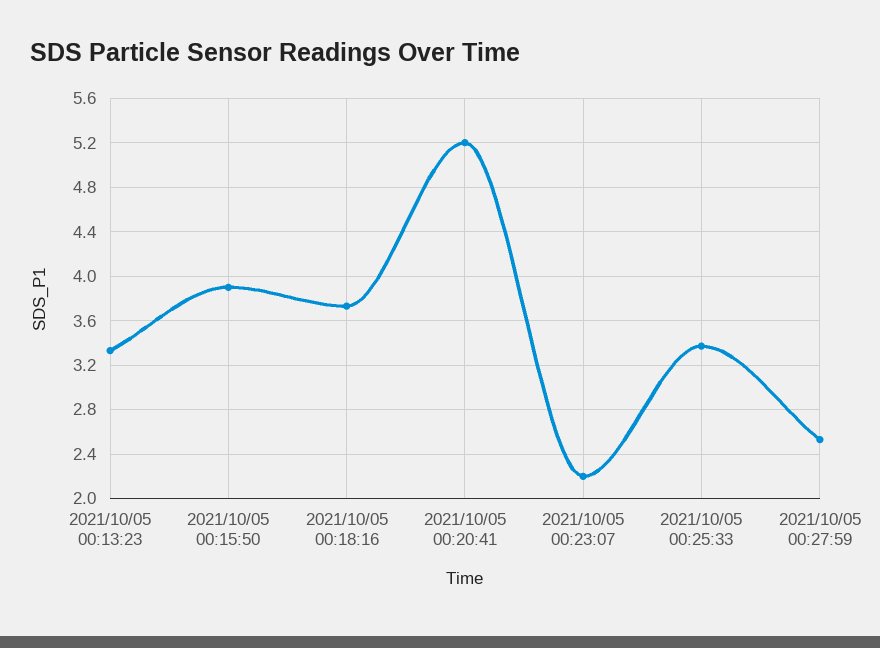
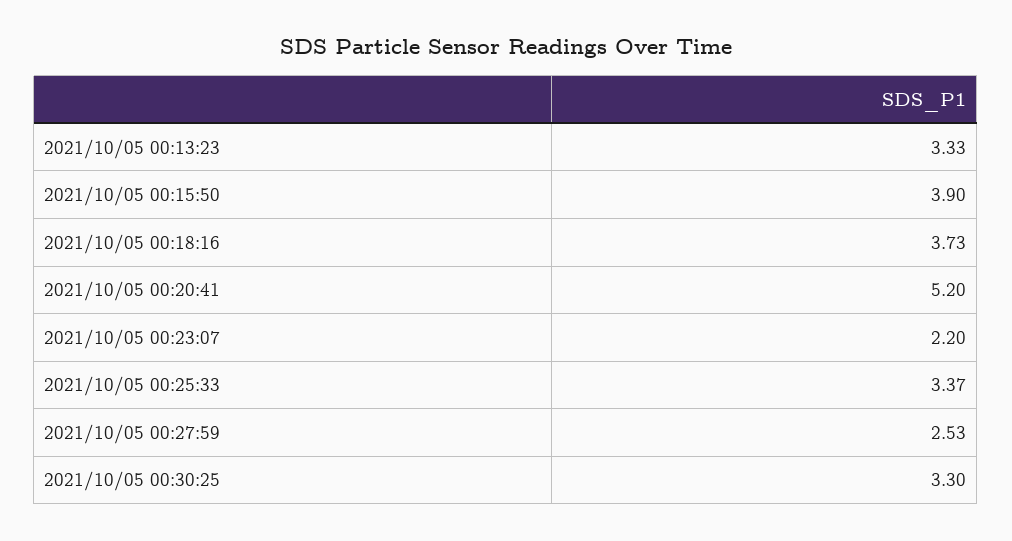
2021/10/05 00:30:25: none -> 3.3

